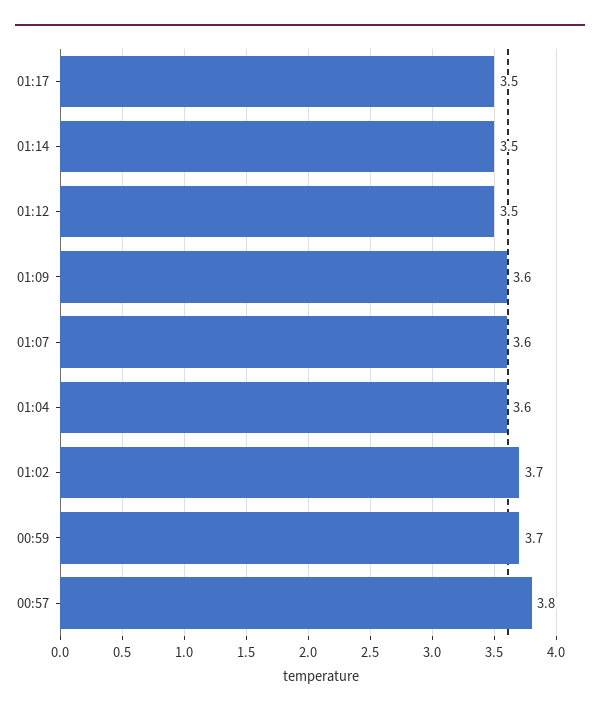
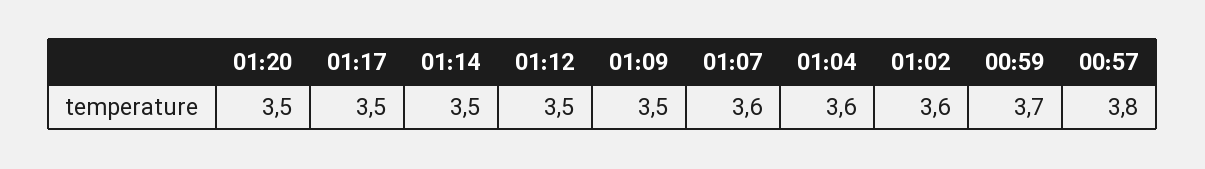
01:09: 3.6 -> 3.5
01:02: 3.7 -> 3.6
01:20: none -> 3.5

